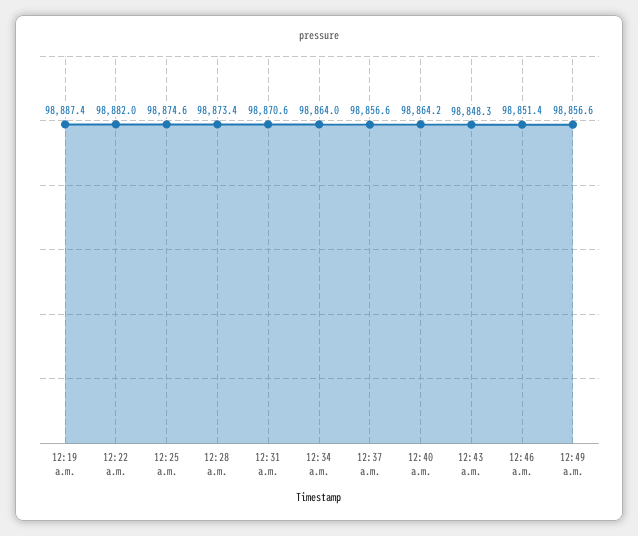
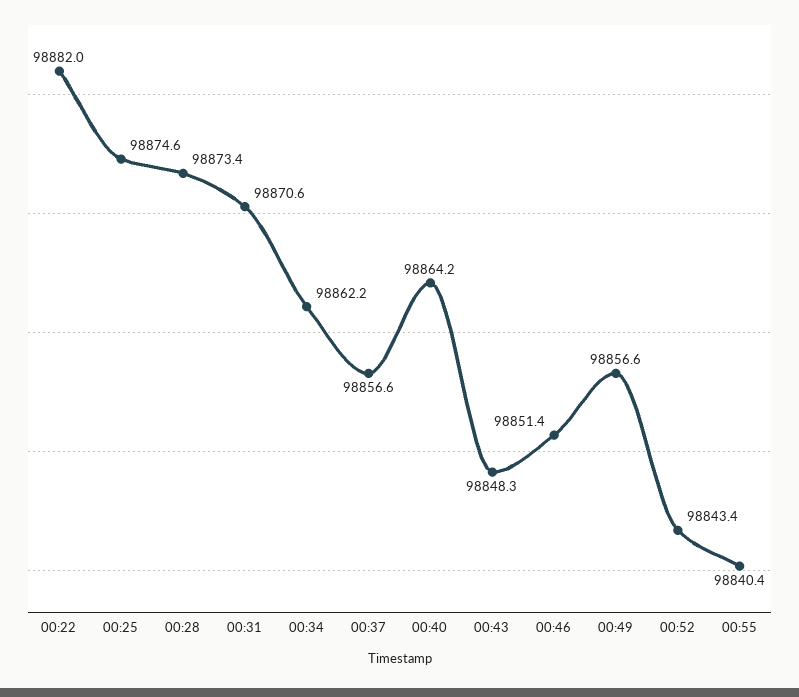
12:19 a.m.: 98887.4 -> none
12:34 a.m.: 98864 -> 98862.2
00:52: none -> 98843.4
00:55: none -> 98840.4

